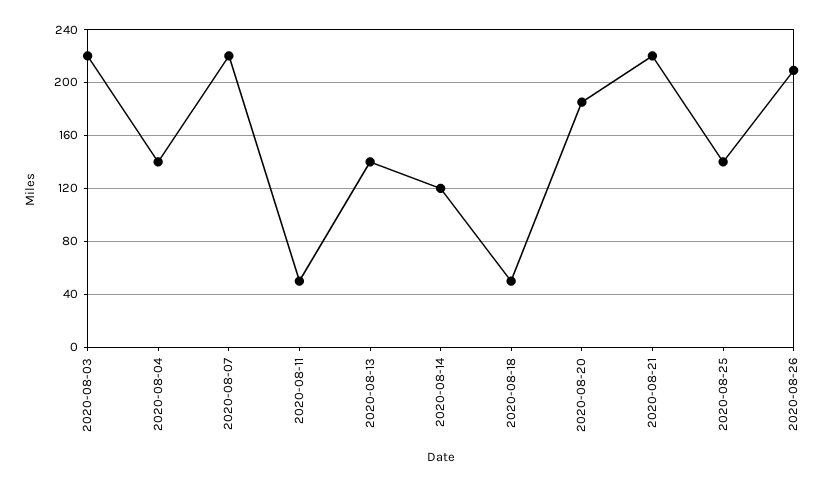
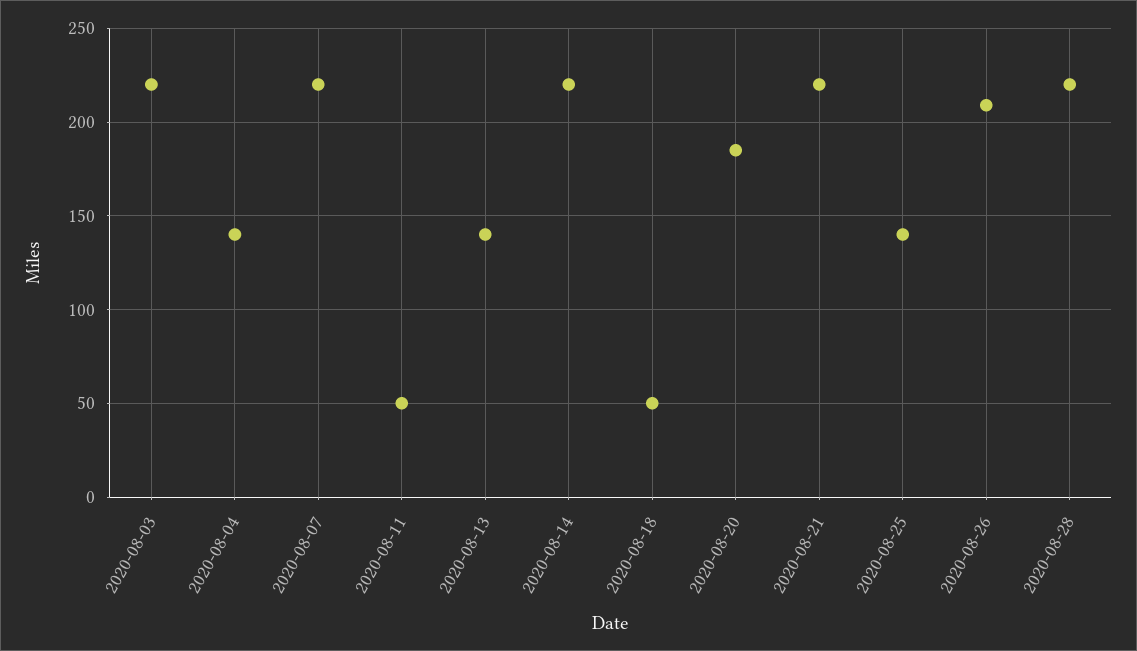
2020-08-14: 120 -> 220
2020-08-28: none -> 220

